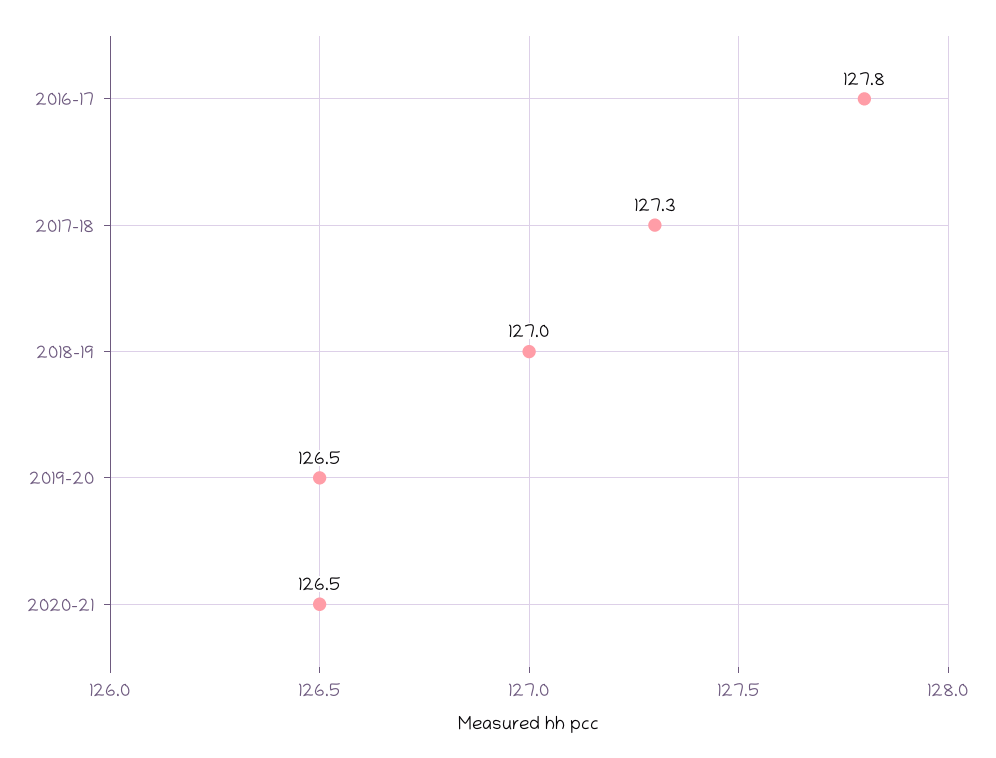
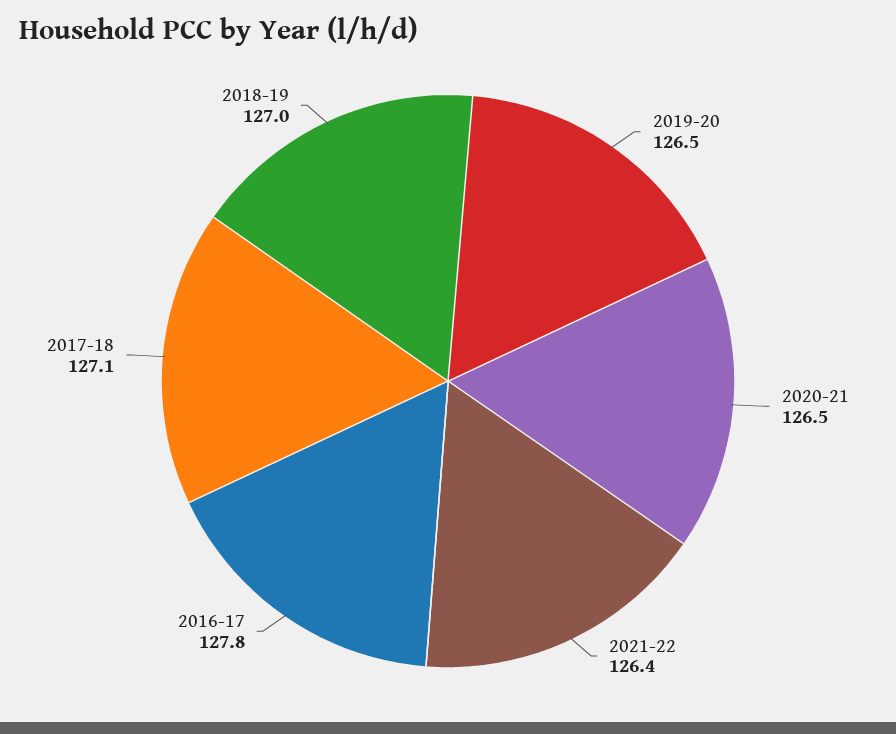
2017-18: 127.3 -> 127.1
2021-22: none -> 126.4

